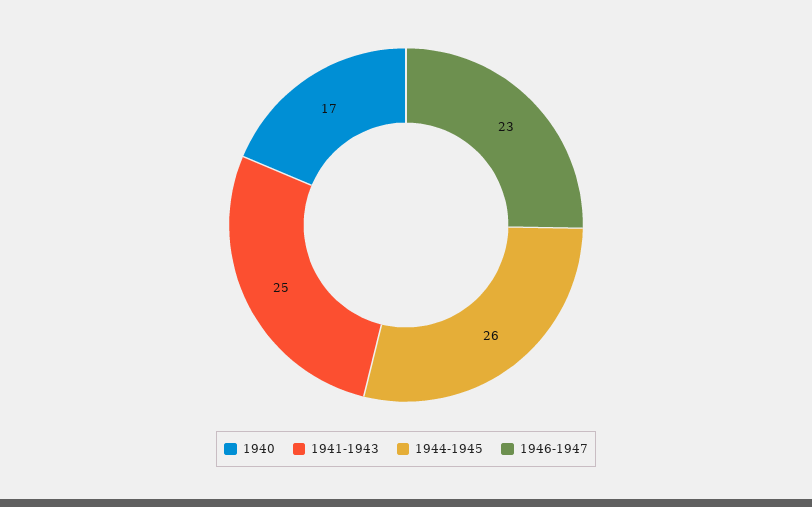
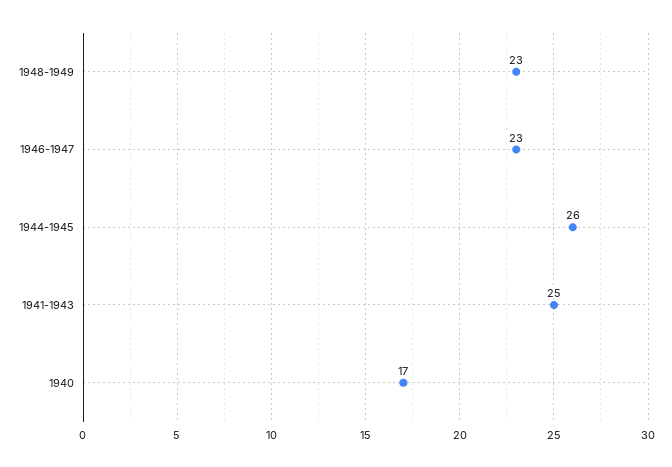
1948-1949: none -> 23

